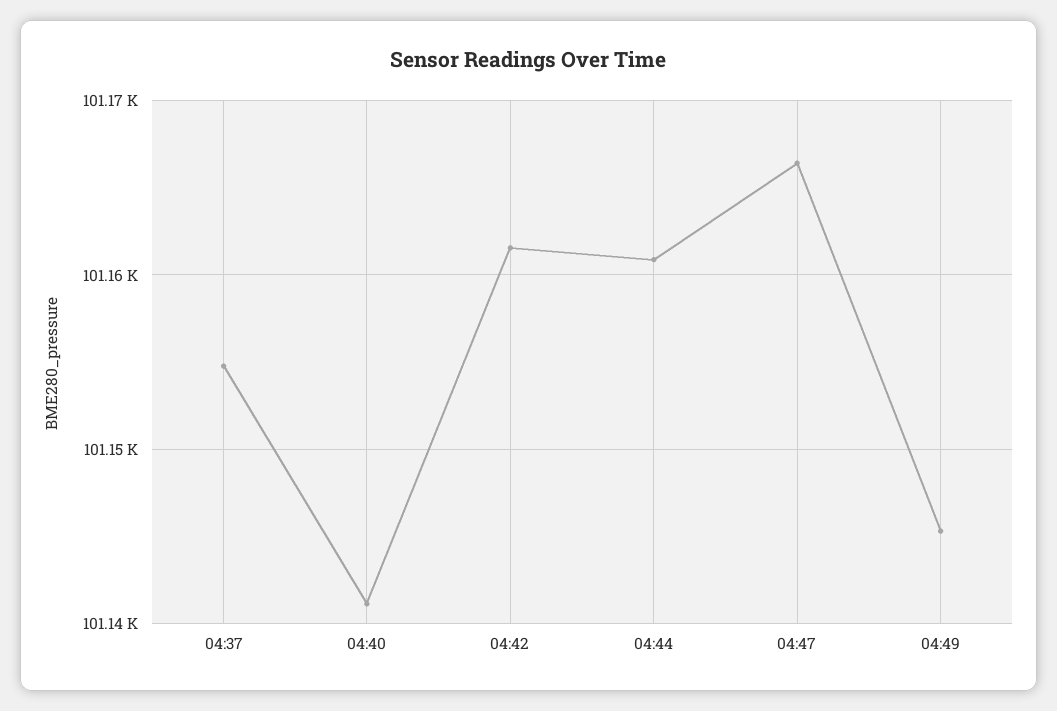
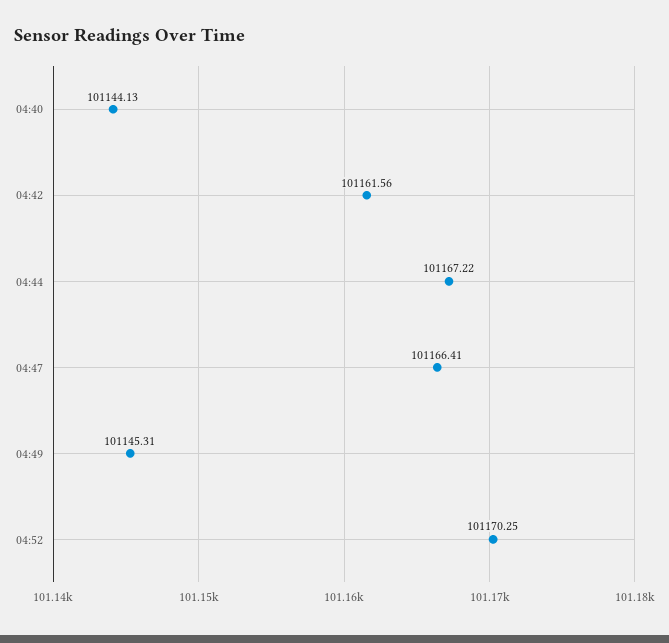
04:37: 101155 -> none
04:40: 101141 -> 101144.13
04:44: 101161 -> 101167.22
04:52: none -> 101170.25

